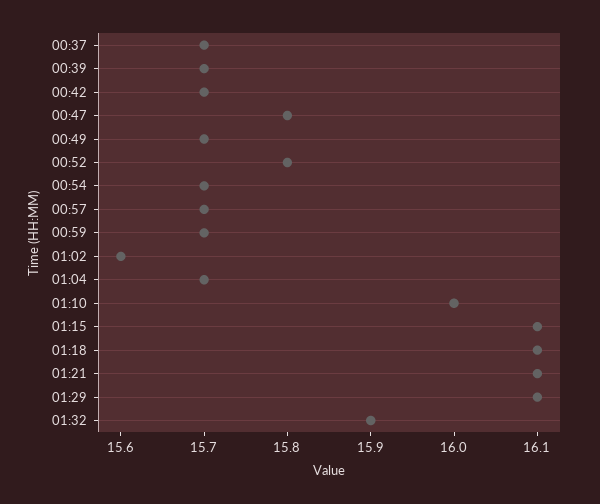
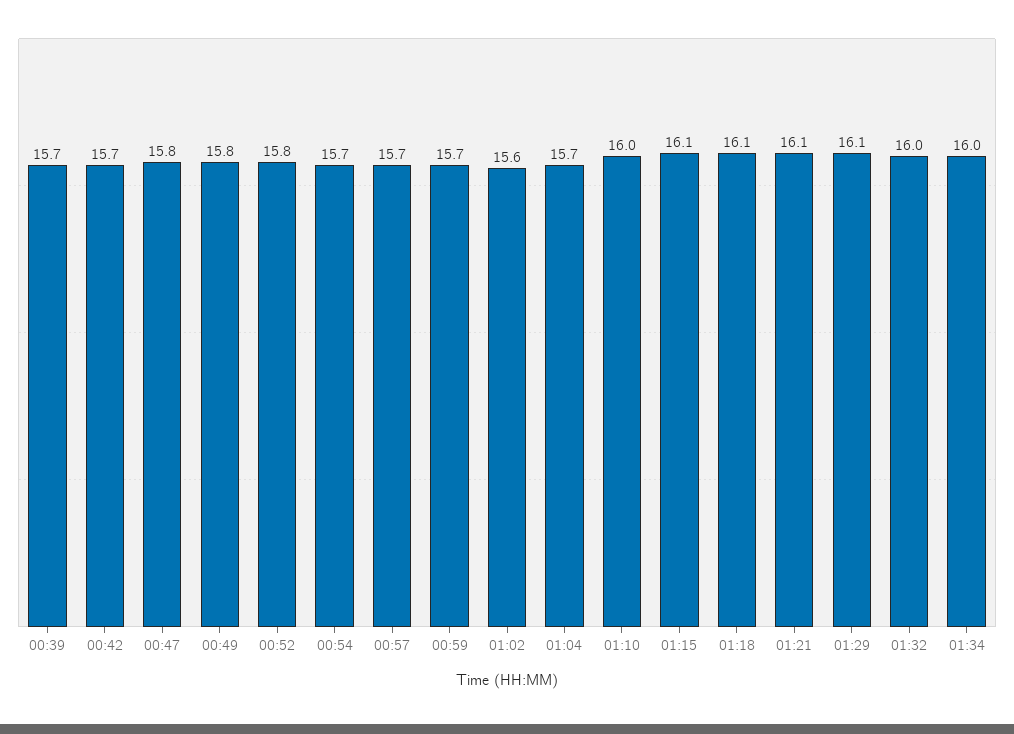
00:37: 15.7 -> none
00:49: 15.7 -> 15.8
01:32: 15.9 -> 16
01:34: none -> 16

